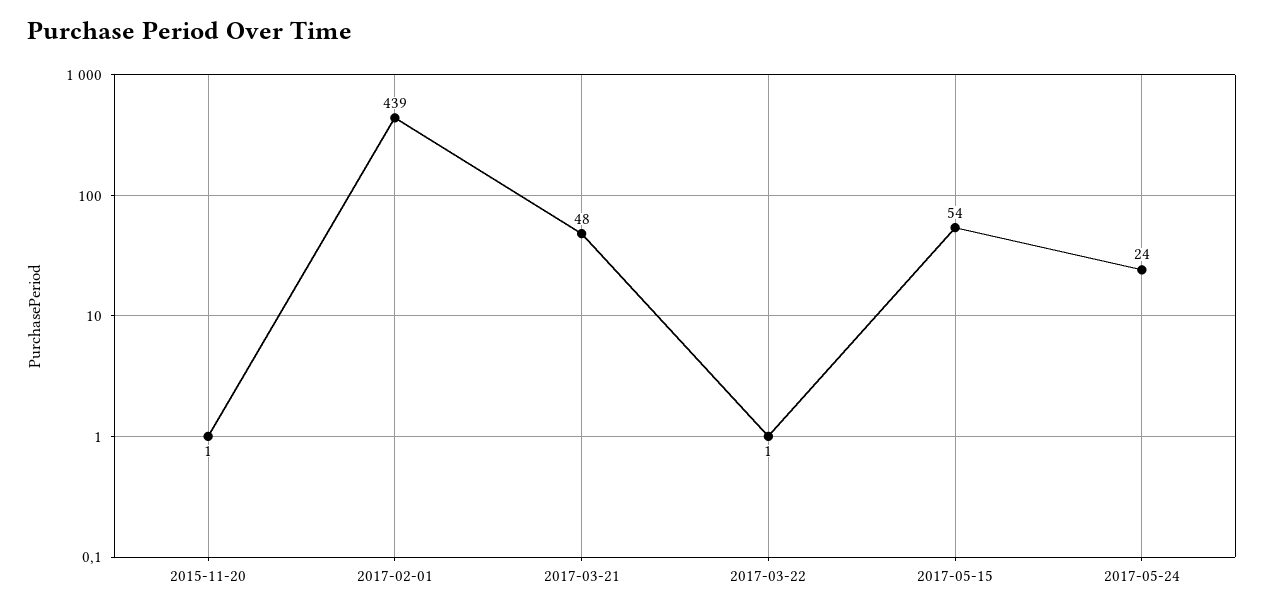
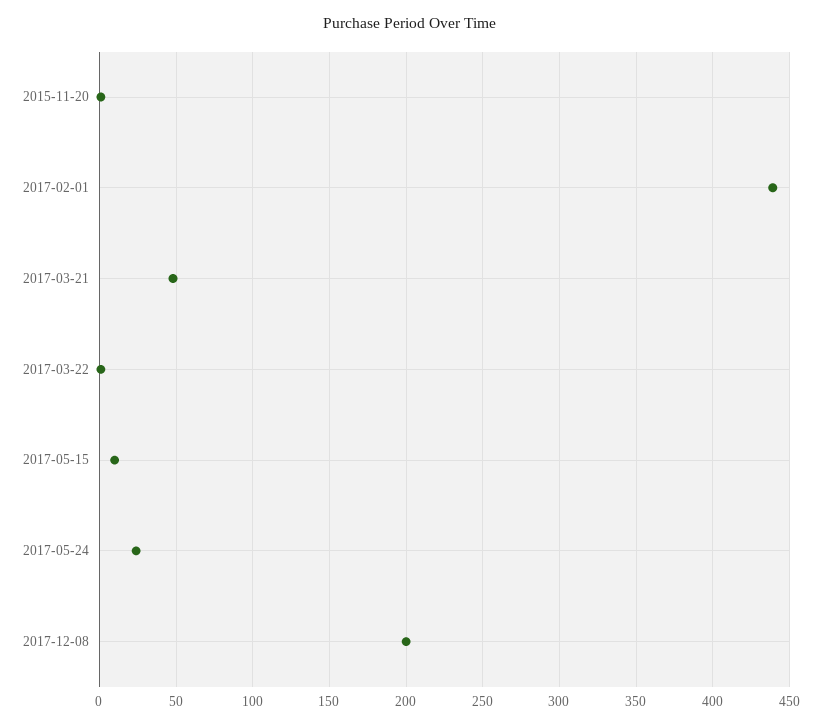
2017-05-15: 54 -> 10
2017-12-08: none -> 200

